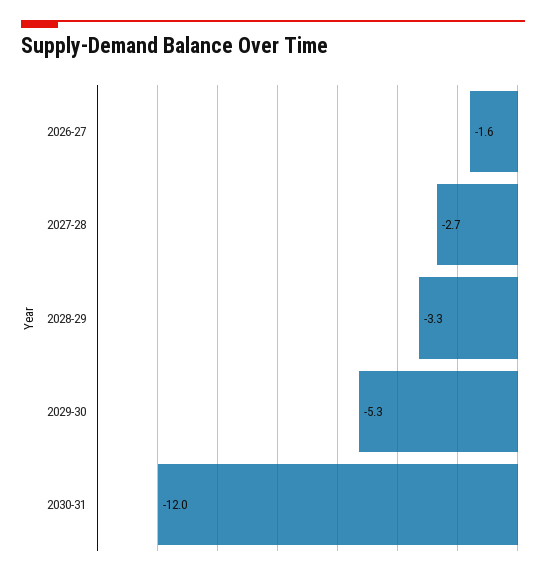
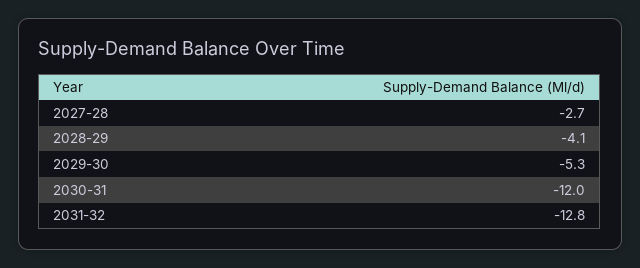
2026-27: -1.6 -> none
2028-29: -3.3 -> -4.1
2031-32: none -> -12.8

